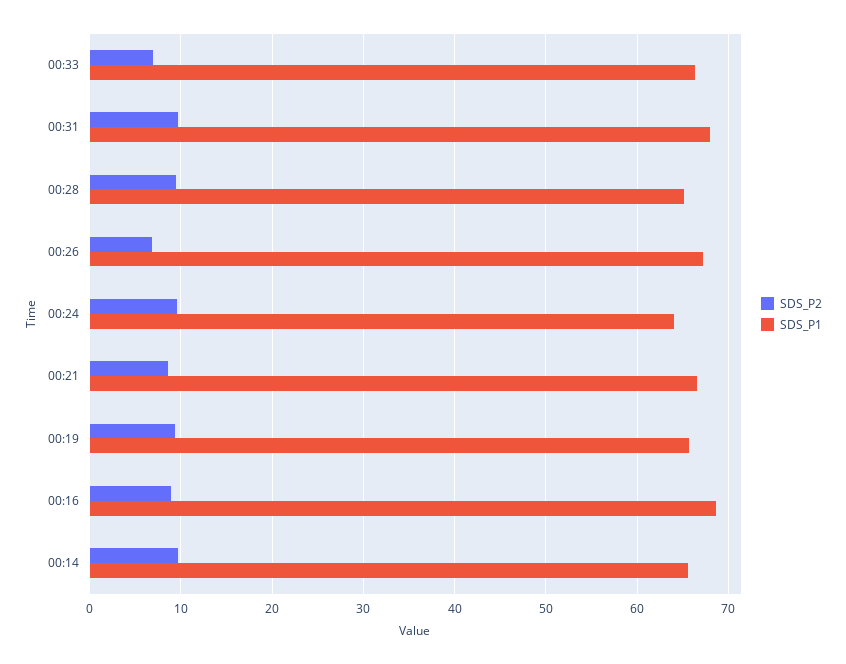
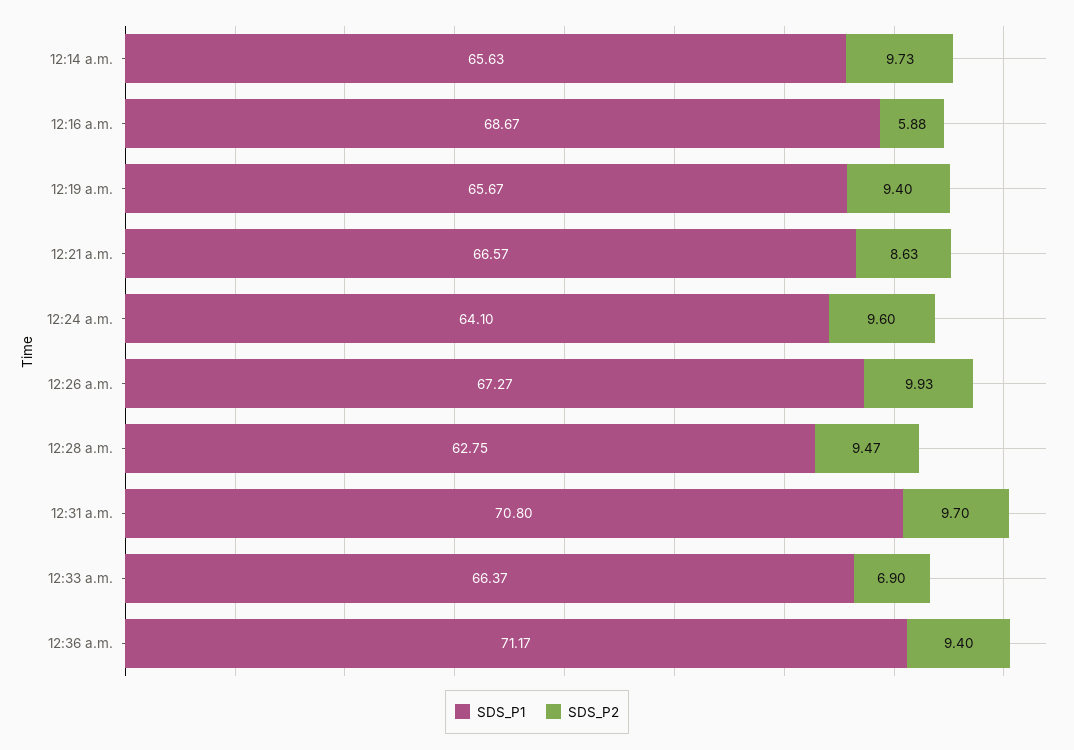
SDS_P1, 00:31: 68 -> 70.8
SDS_P1, 00:28: 65 -> 62.75
SDS_P2, 00:26: 7 -> 9.93
SDS_P2, 00:16: 9 -> 5.88
SDS_P1, 12:36 a.m.: none -> 71.17
SDS_P2, 12:36 a.m.: none -> 9.4

